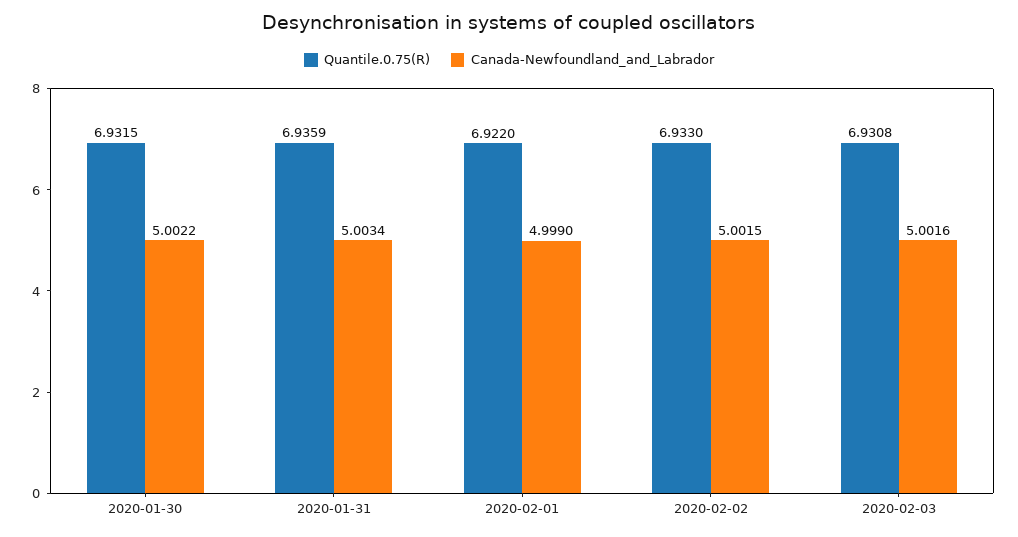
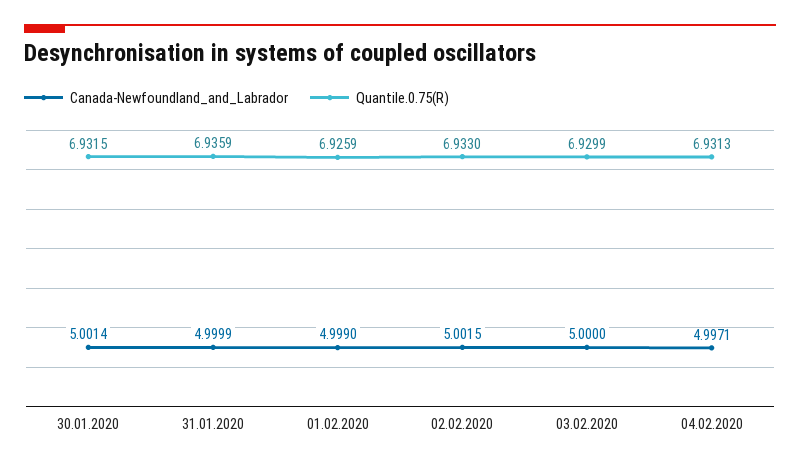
Canada-Newfoundland_and_Labrador, 2020-01-30: 5.0022 -> 5.0014
Canada-Newfoundland_and_Labrador, 2020-01-31: 5.0034 -> 4.9999
Quantile.0.75(R), 2020-02-01: 6.922 -> 6.9259
Quantile.0.75(R), 2020-02-03: 6.9308 -> 6.9299
Canada-Newfoundland_and_Labrador, 2020-02-03: 5.0016 -> 5
Canada-Newfoundland_and_Labrador, 04.02.2020: none -> 4.9971
Quantile.0.75(R), 04.02.2020: none -> 6.9313

